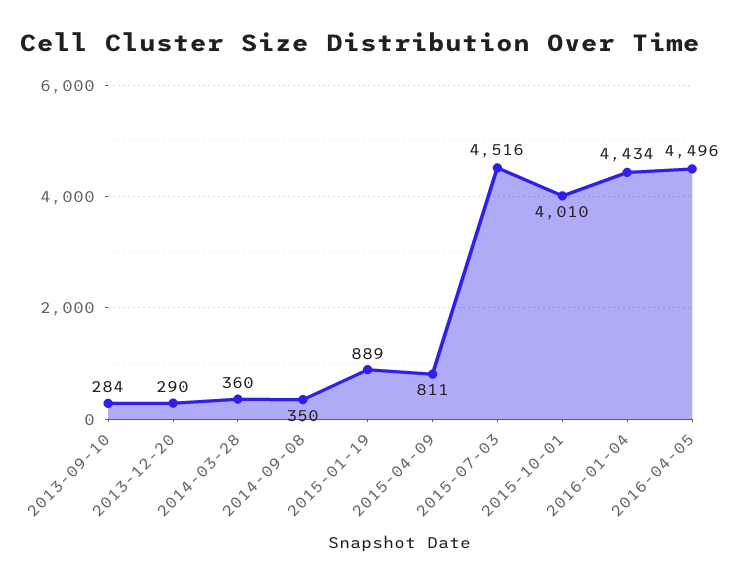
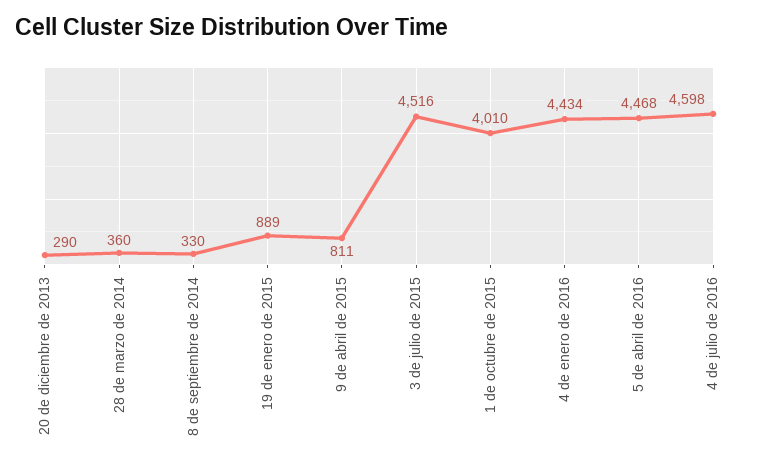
2013-09-10: 284 -> none
2014-09-08: 350 -> 330
2016-04-05: 4496 -> 4468
4 de julio de 2016: none -> 4598

